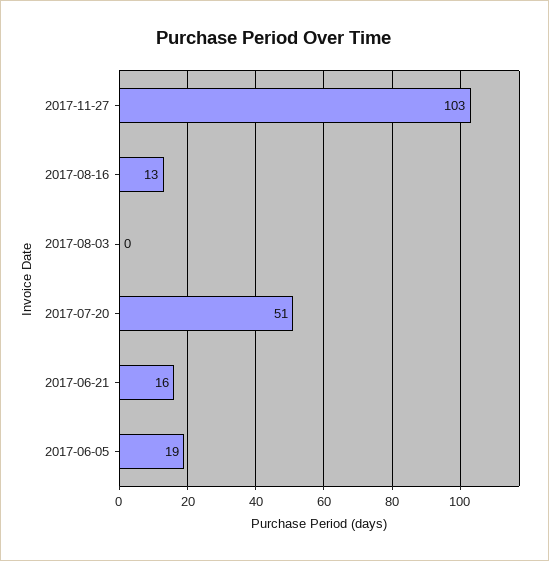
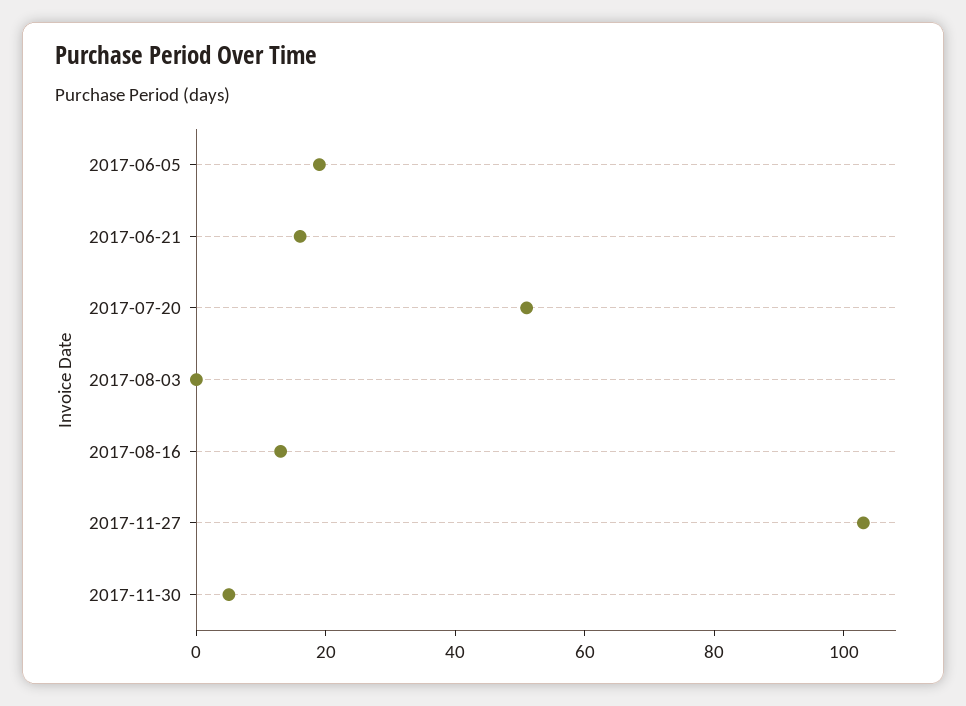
2017-11-30: none -> 5

